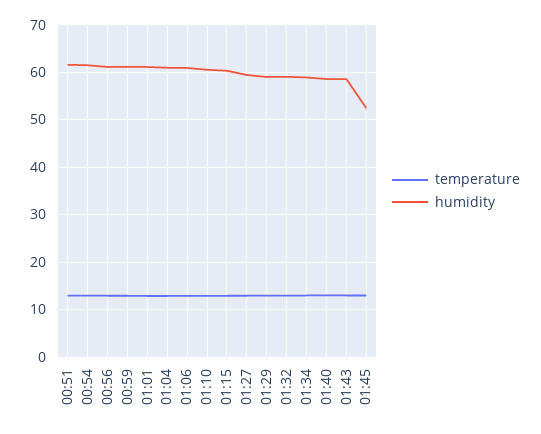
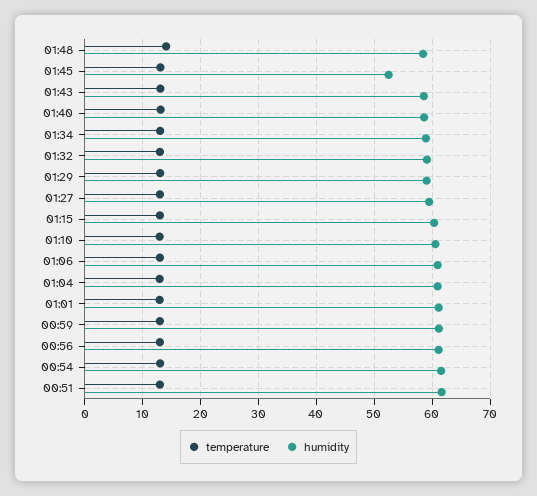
temperature, 01:48: none -> 14
humidity, 01:48: none -> 58

